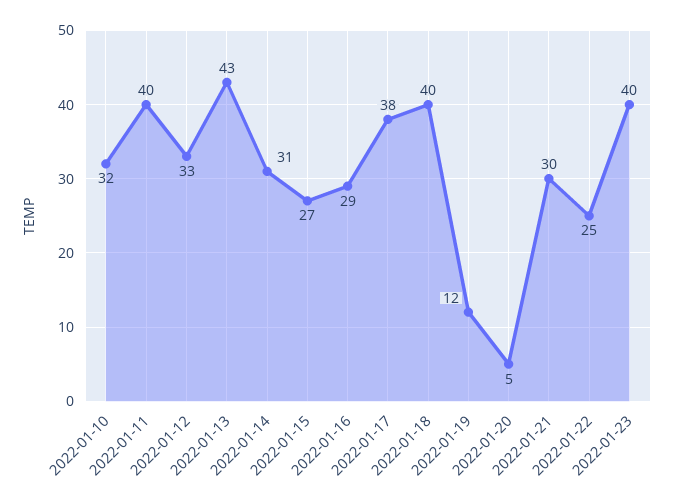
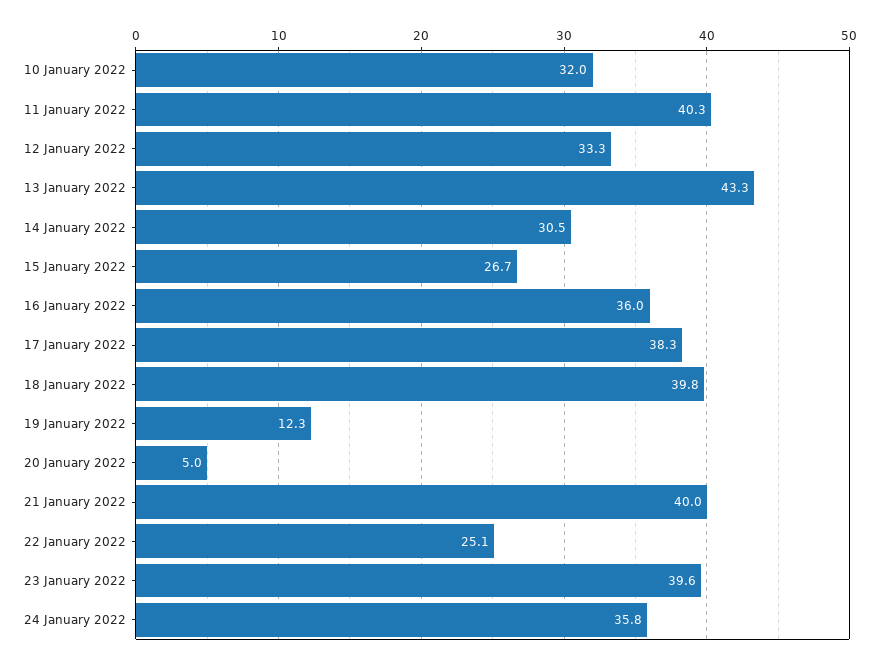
2022-01-16: 29 -> 36
2022-01-21: 30 -> 40
24 January 2022: none -> 35.8

